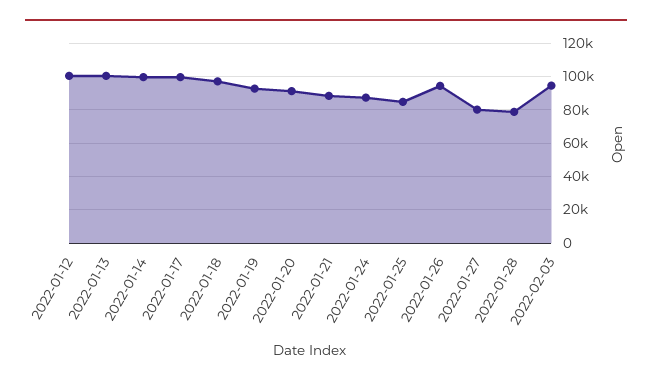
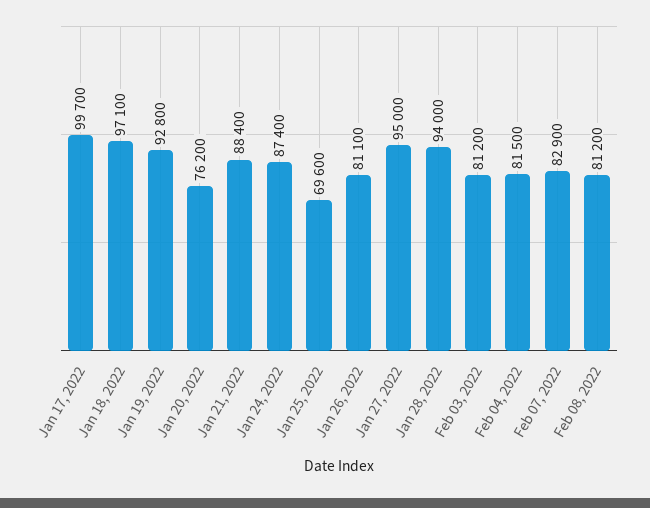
2022-01-12: 100000 -> none
2022-01-13: 100000 -> none
2022-01-14: 100000 -> none
2022-01-20: 90000 -> 76200
2022-01-25: 85000 -> 69600
2022-01-26: 95000 -> 81100
2022-01-27: 80000 -> 95000
2022-01-28: 80000 -> 94000
2022-02-03: 95000 -> 81200
Feb 04, 2022: none -> 81500
Feb 07, 2022: none -> 82900
Feb 08, 2022: none -> 81200

